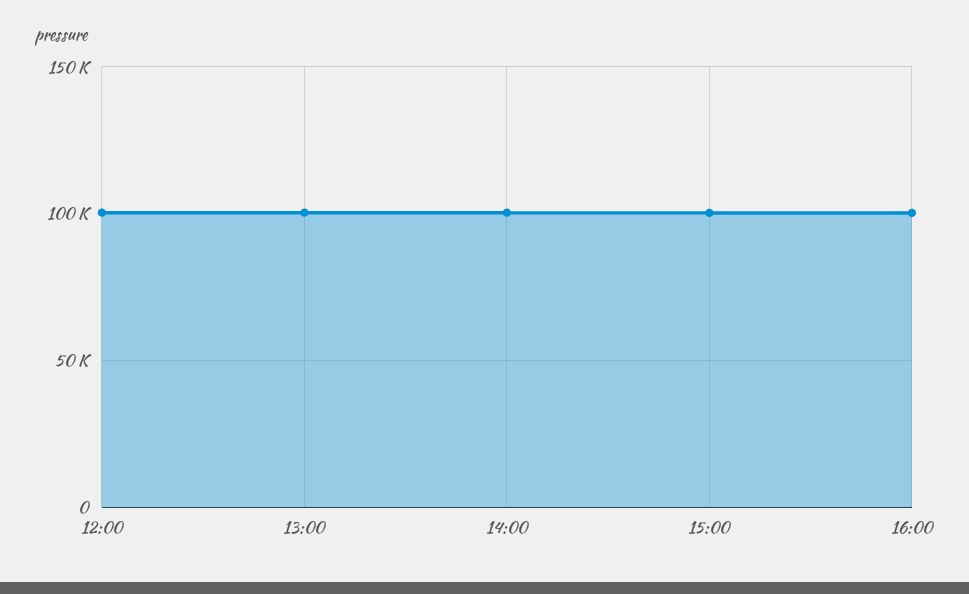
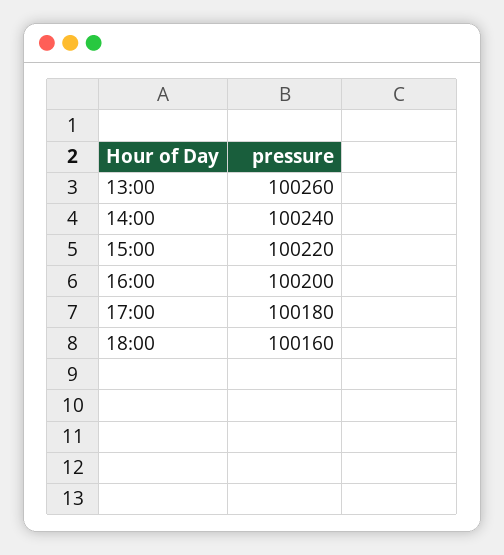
12:00: 100000 -> none
17:00: none -> 100180
18:00: none -> 100160

